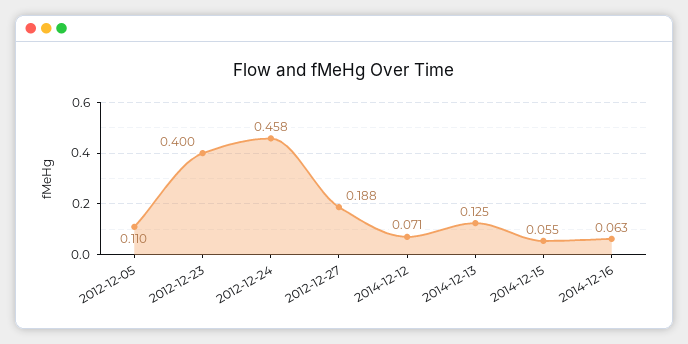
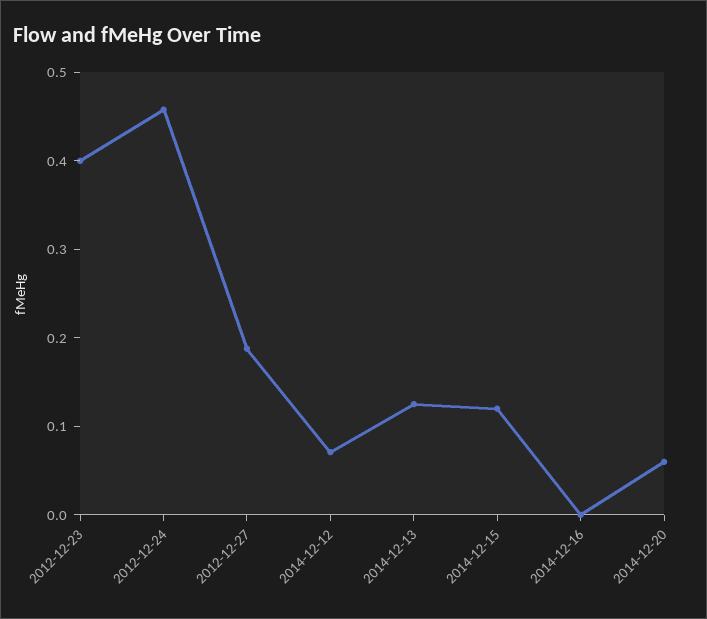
2012-12-05: 0.11 -> none
2014-12-15: 0.055 -> 0.12
2014-12-16: 0.063 -> 0
2014-12-20: none -> 0.06

